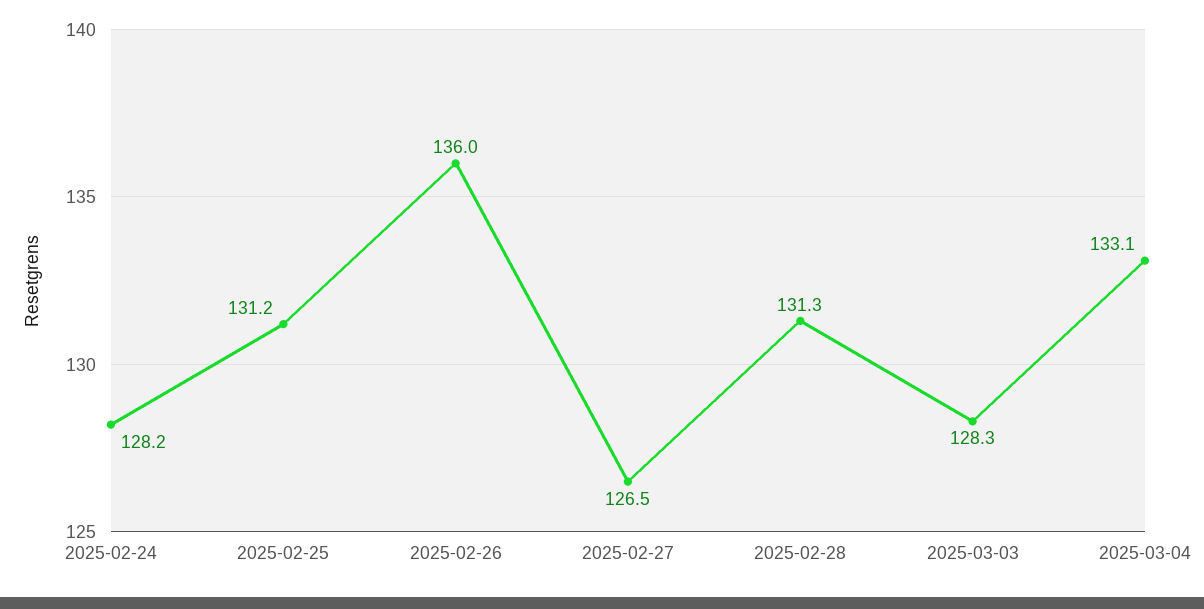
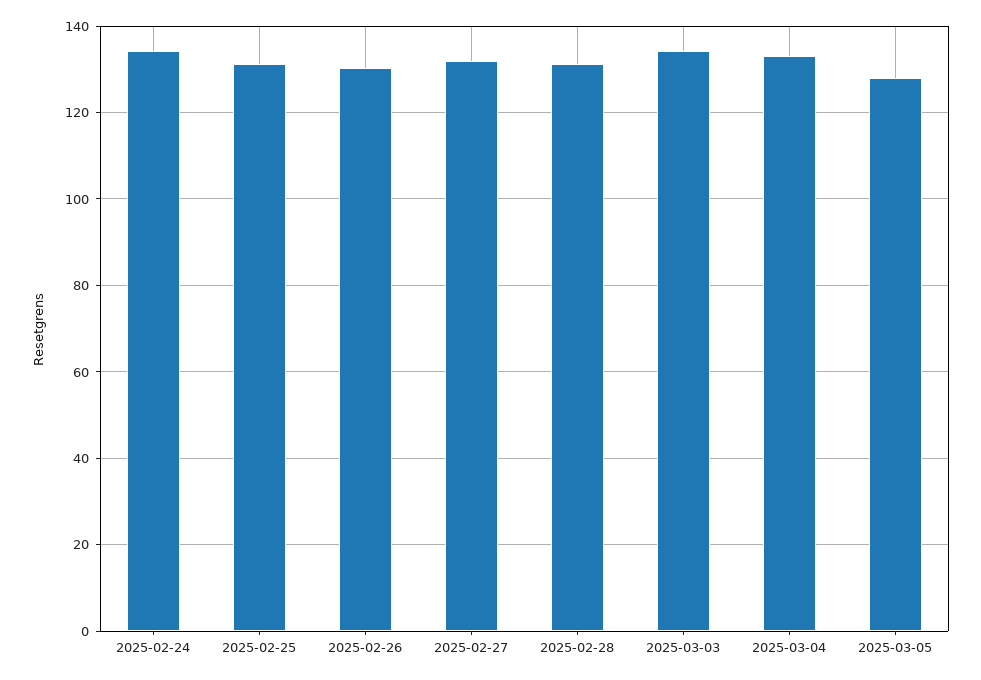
2025-02-24: 128.2 -> 134
2025-02-26: 136 -> 130
2025-02-27: 126.5 -> 132
2025-03-03: 128.3 -> 134
2025-03-05: none -> 128

